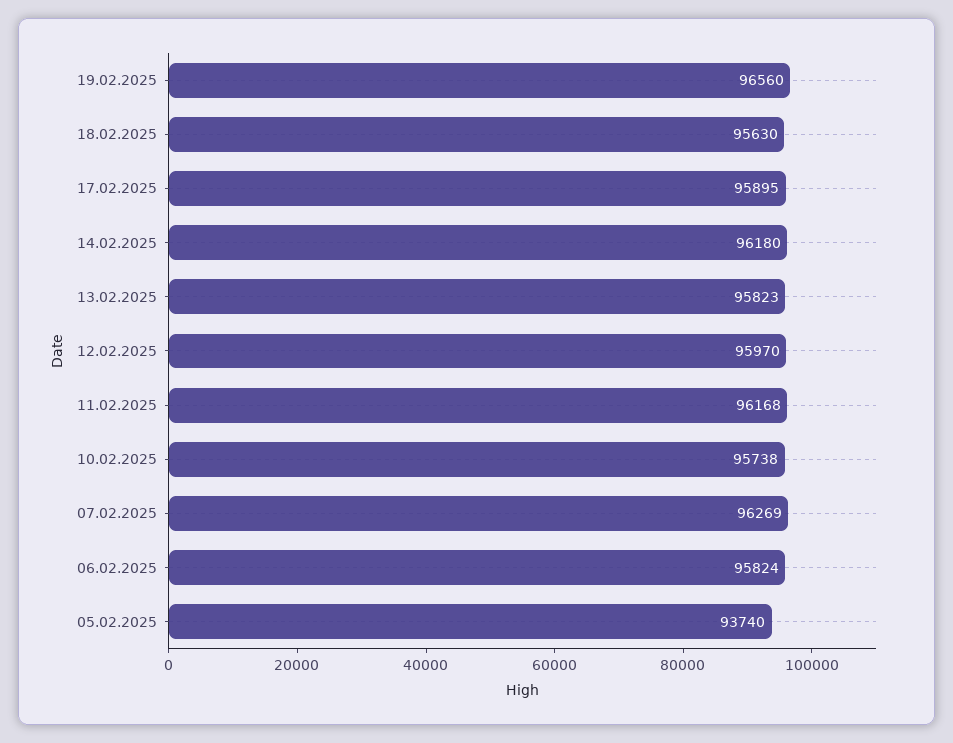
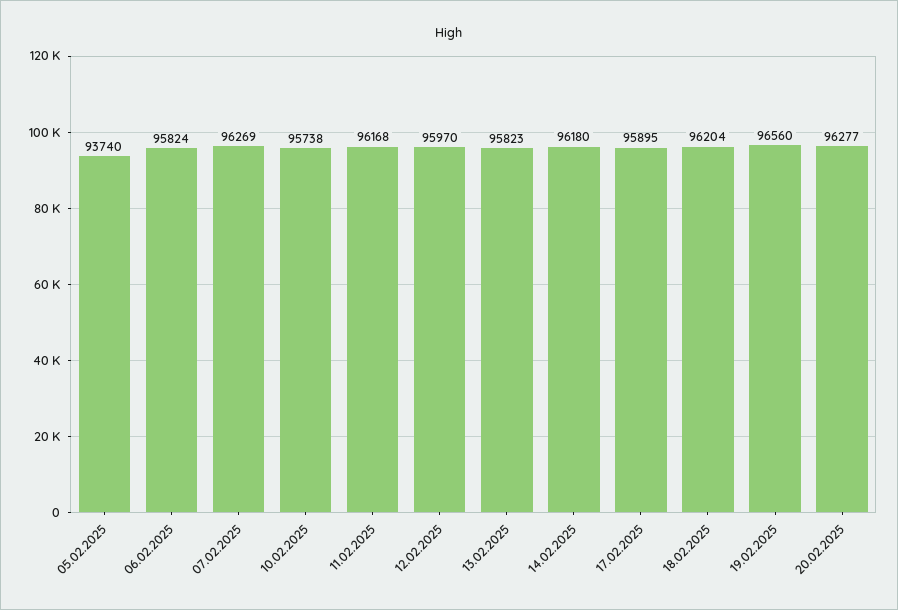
18.02.2025: 95630 -> 96204
20.02.2025: none -> 96277

